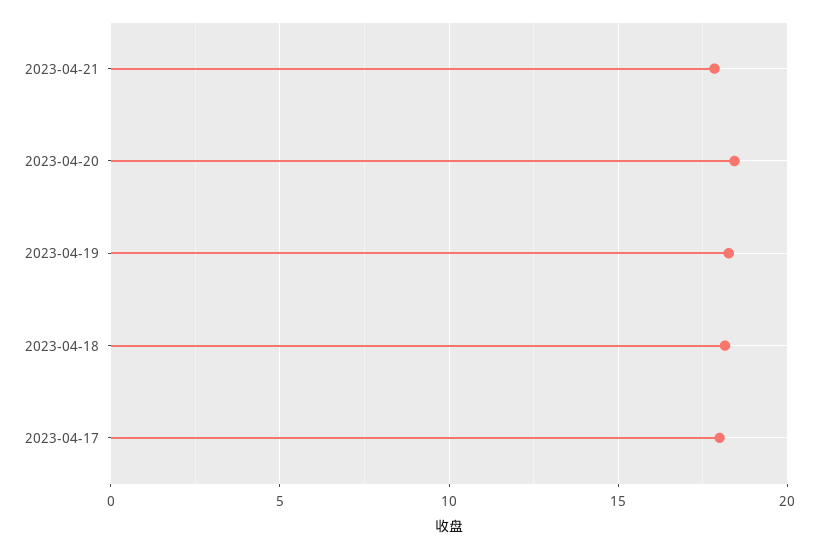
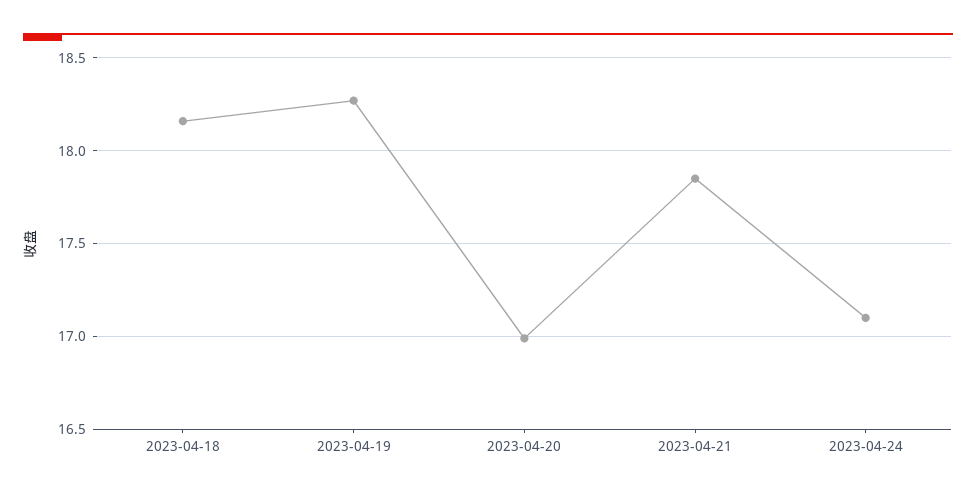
2023-04-20: 18.5 -> 17
2023-04-17: 18 -> none
2023-04-24: none -> 17.1

